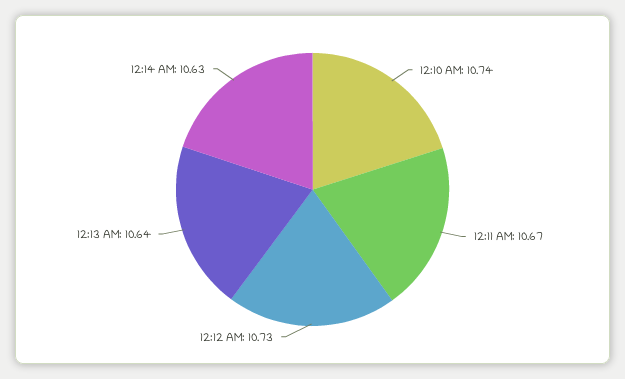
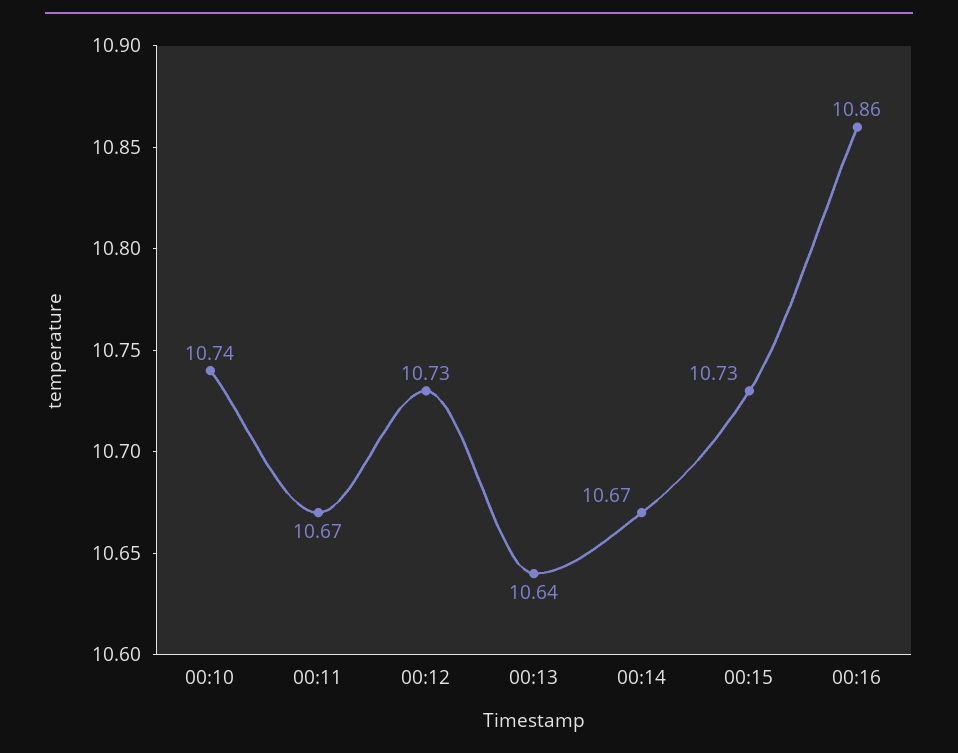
12:14 AM: 10.63 -> 10.67
00:15: none -> 10.73
00:16: none -> 10.86

